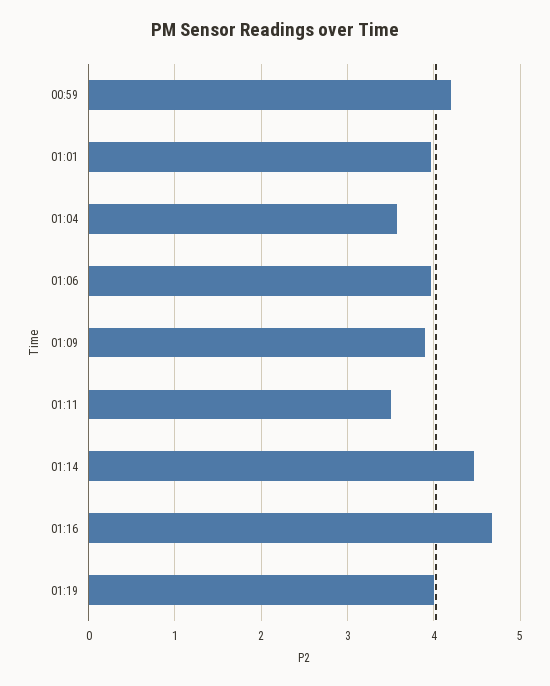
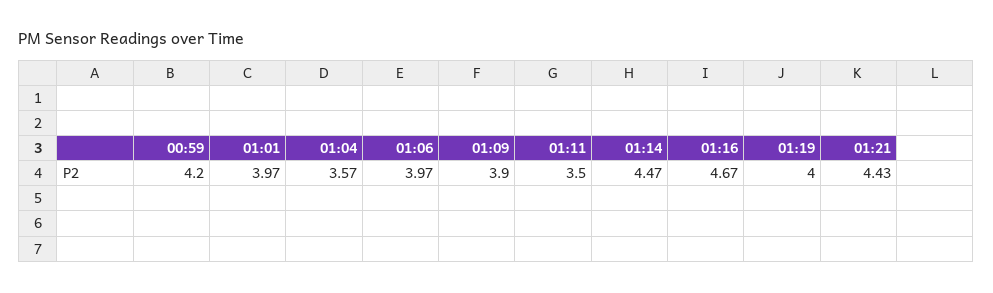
01:21: none -> 4.43

